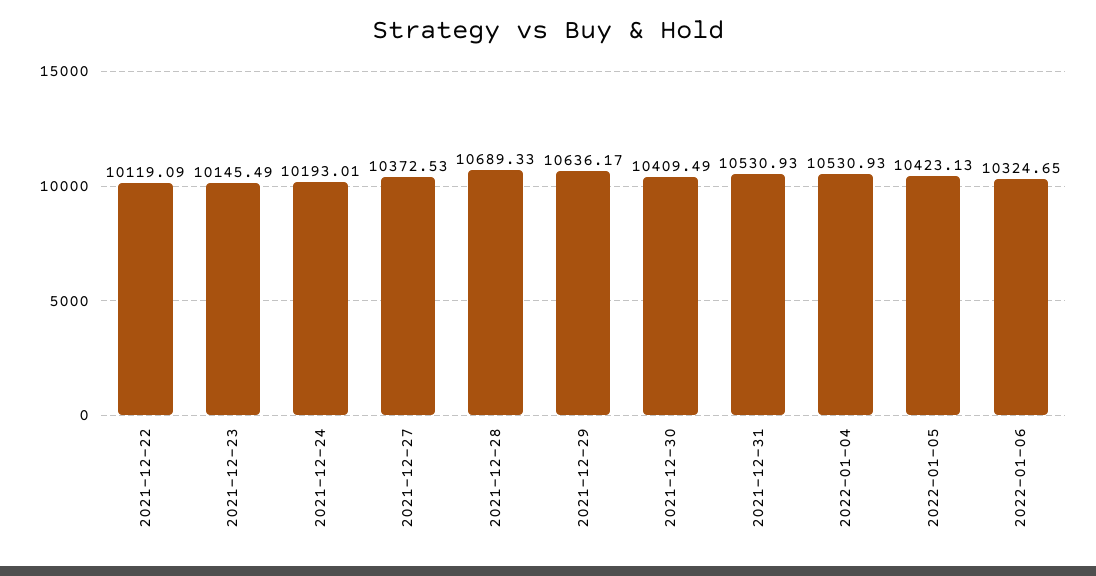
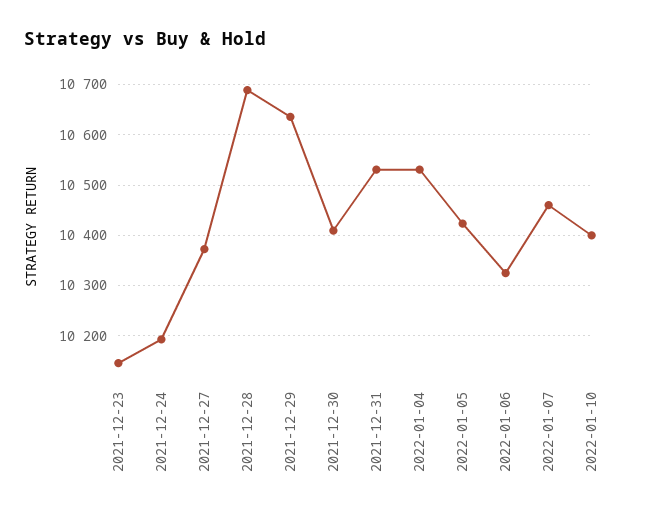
2021-12-22: 10119.09 -> none
2022-01-07: none -> 10460
2022-01-10: none -> 10400

